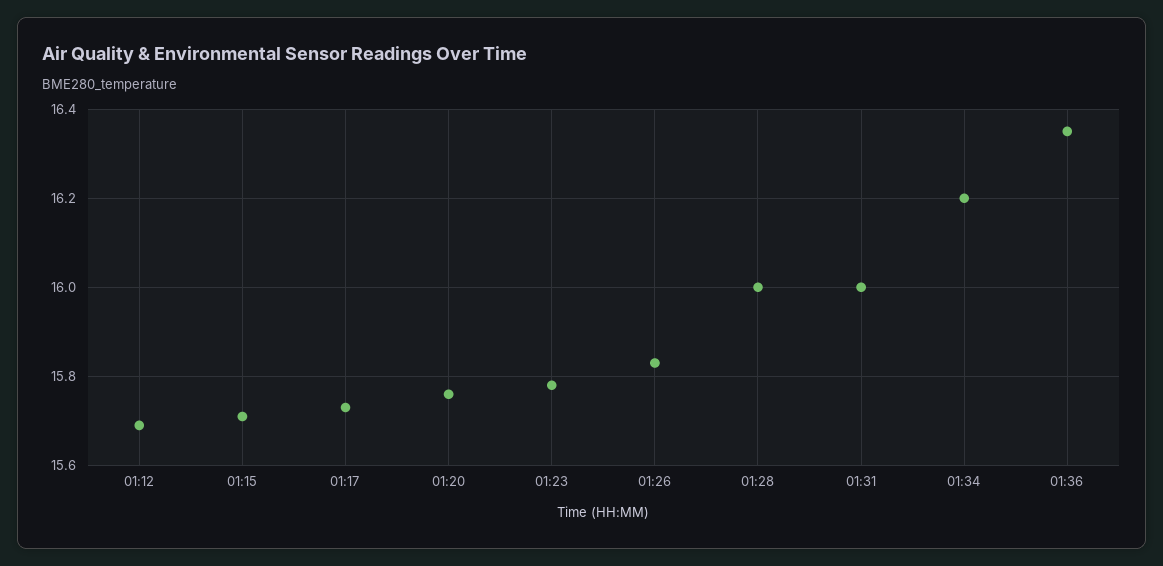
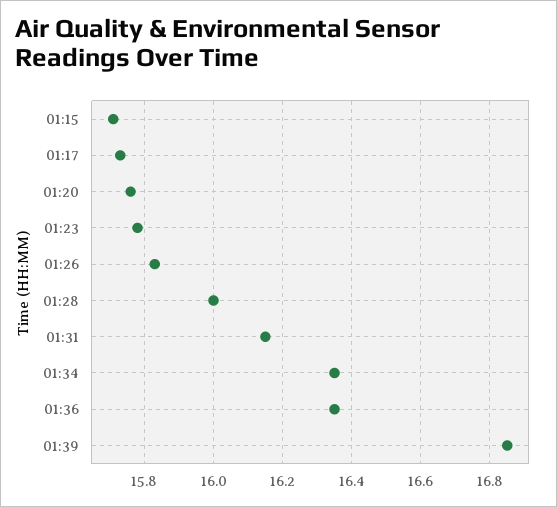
01:12: 15.7 -> none
01:31: 16 -> 16.15
01:34: 16.2 -> 16.35
01:39: none -> 16.85

